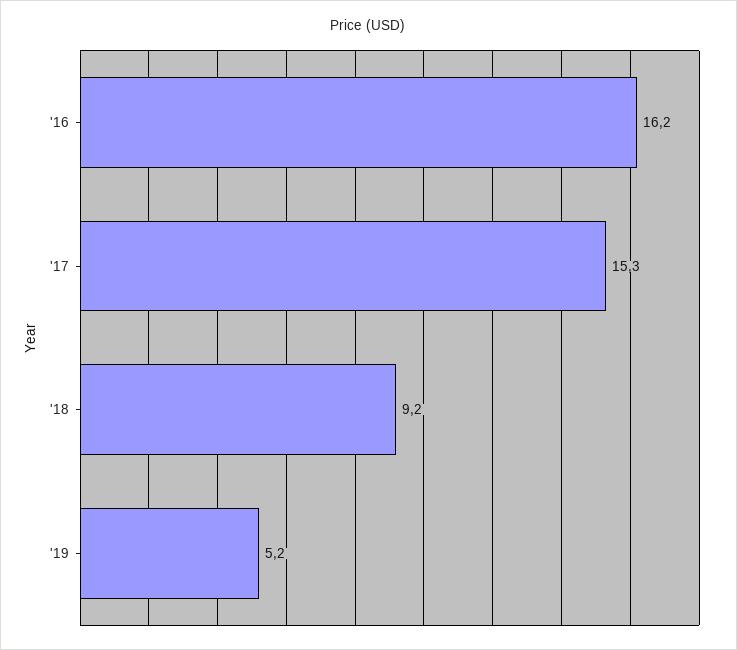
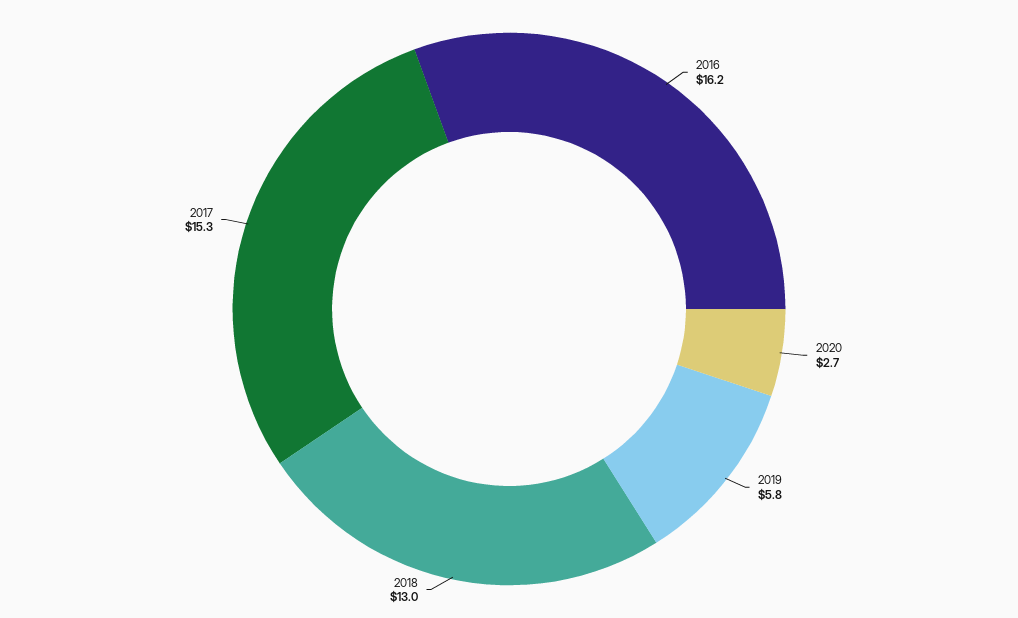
'18: 9.2 -> 13
'19: 5.2 -> 5.8
2020: none -> 2.7

